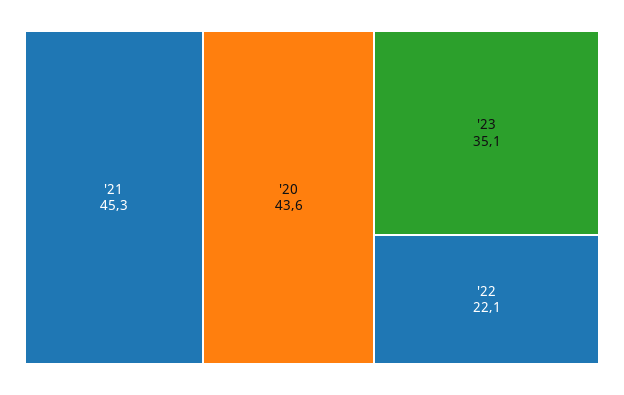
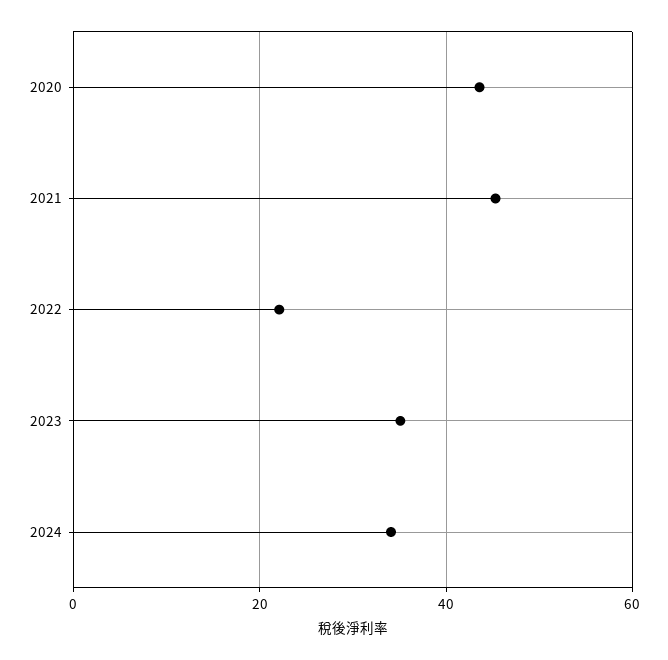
2024: none -> 34

